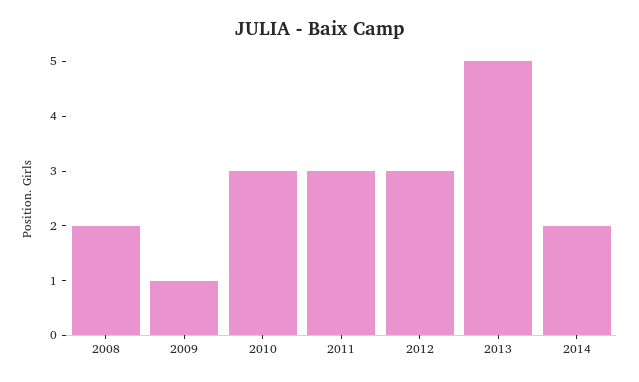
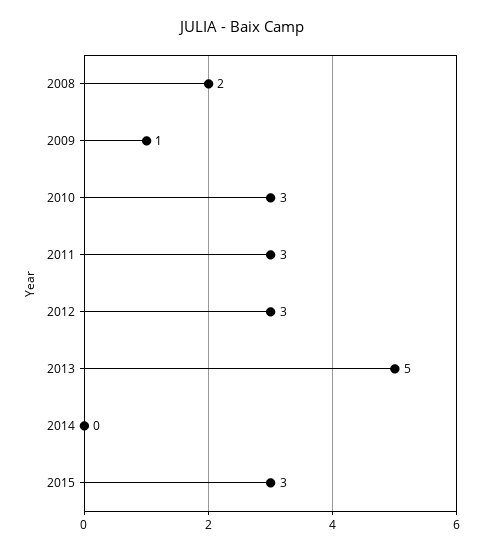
2014: 2 -> 0
2015: none -> 3

